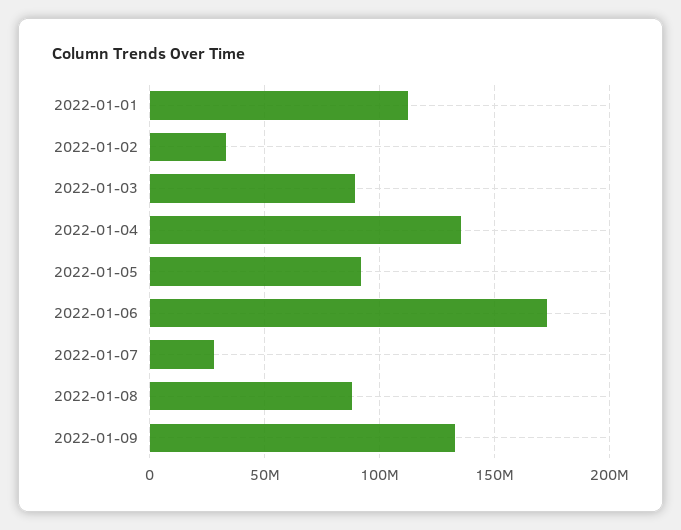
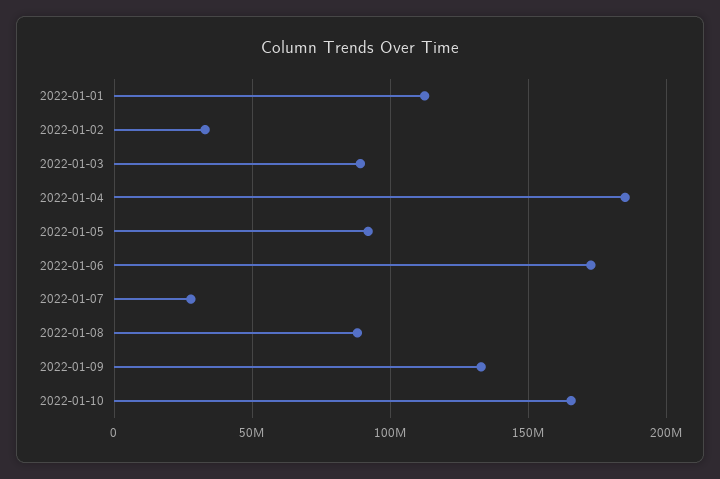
2022-01-04: 135000000 -> 185000000
2022-01-10: none -> 165000000

